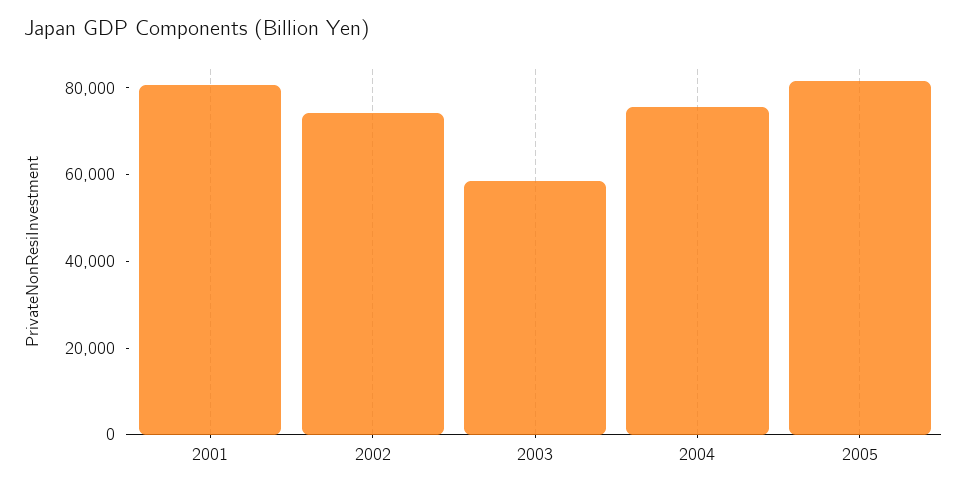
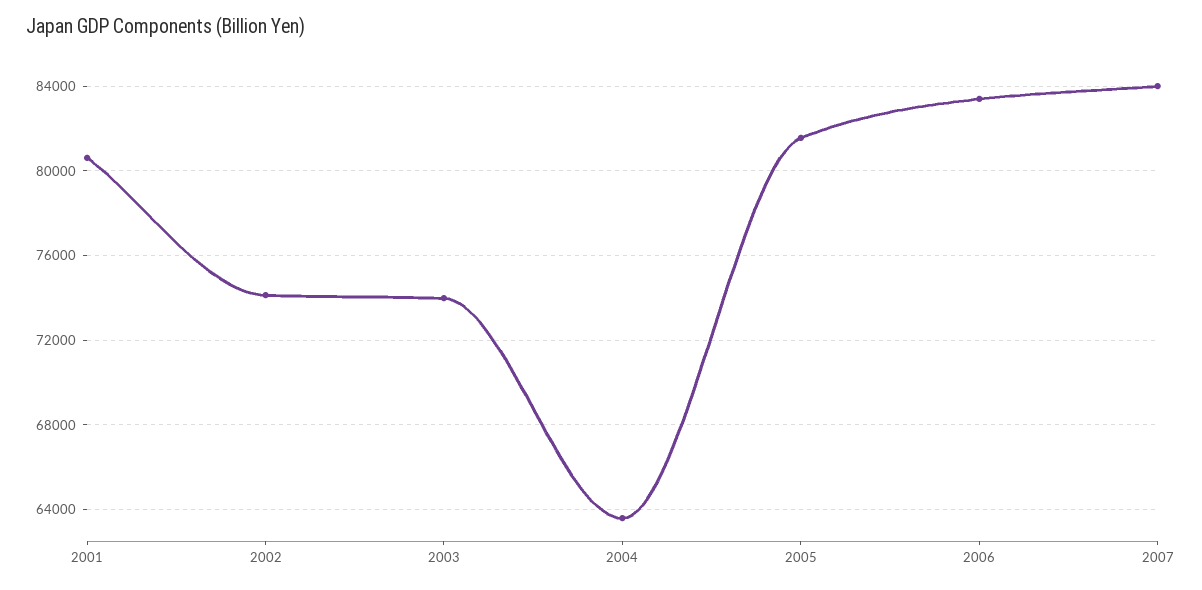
2003: 60000 -> 74000
2004: 75000 -> 63500
2006: none -> 83500
2007: none -> 84000

